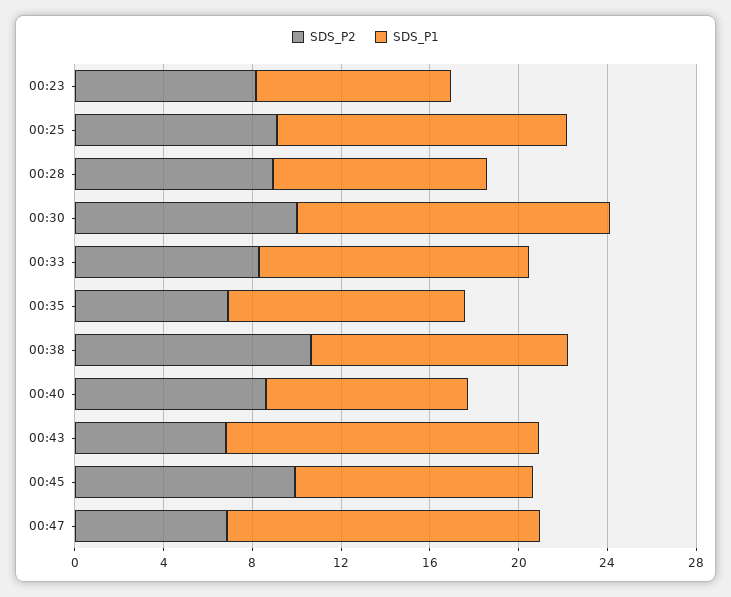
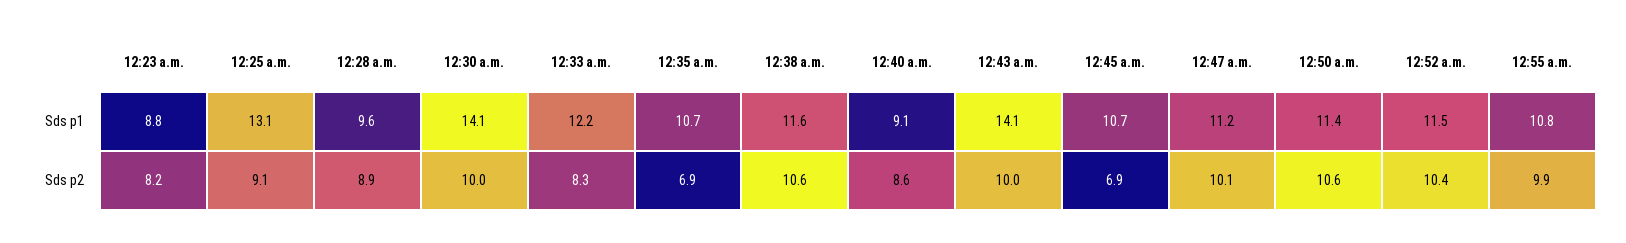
SDS_P2, 00:43: 7 -> 10
SDS_P2, 00:45: 10 -> 6.9
SDS_P2, 00:47: 7 -> 10.1
SDS_P1, 00:47: 14 -> 11.2
SDS_P1, 12:50 a.m.: none -> 11.4
SDS_P1, 12:52 a.m.: none -> 11.5
SDS_P1, 12:55 a.m.: none -> 10.8
SDS_P2, 12:50 a.m.: none -> 10.6
SDS_P2, 12:52 a.m.: none -> 10.4
SDS_P2, 12:55 a.m.: none -> 9.9

